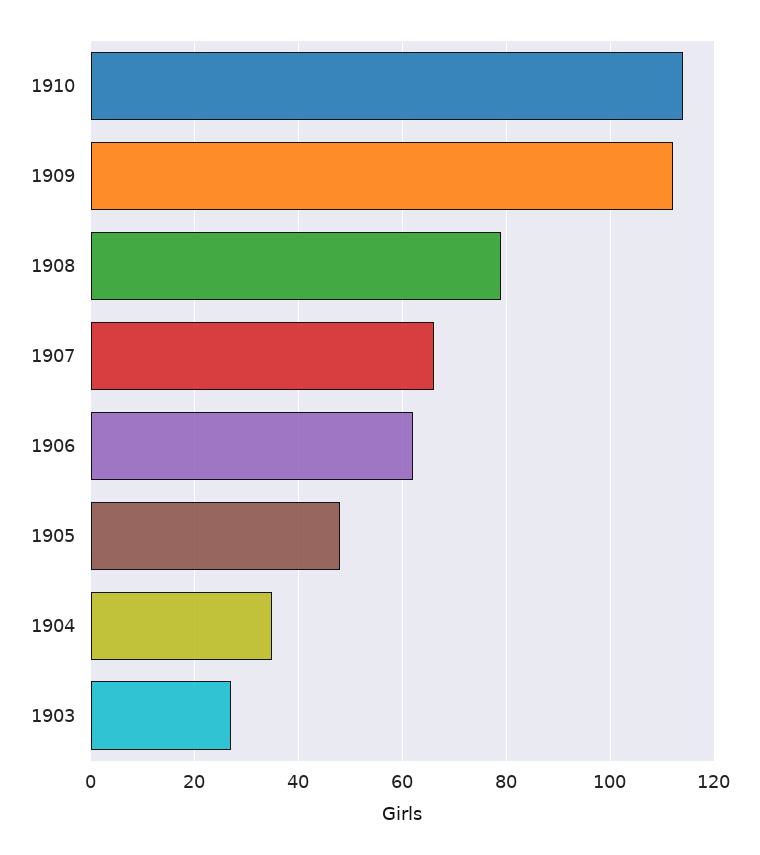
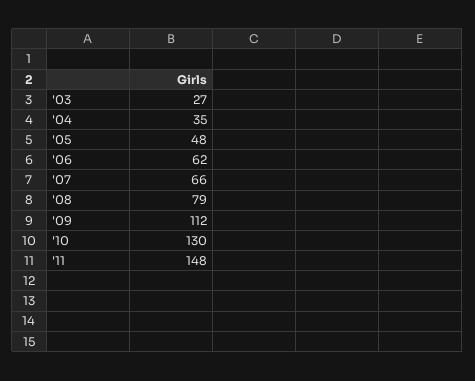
1910: 115 -> 130
'11: none -> 148

